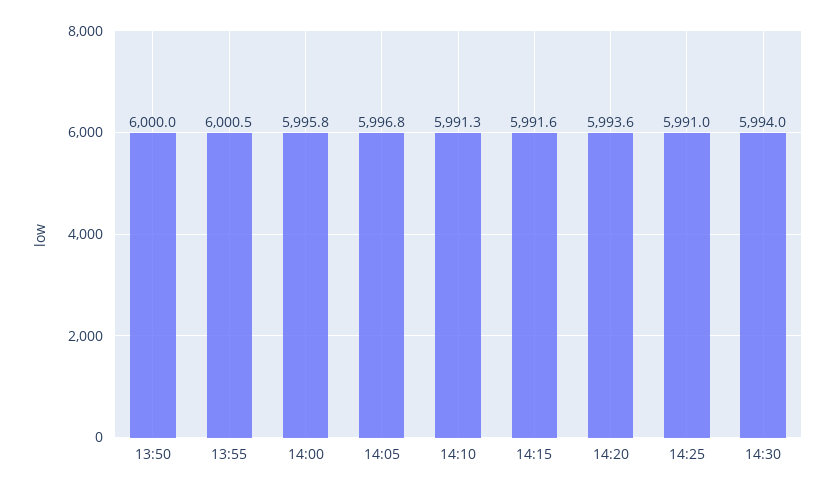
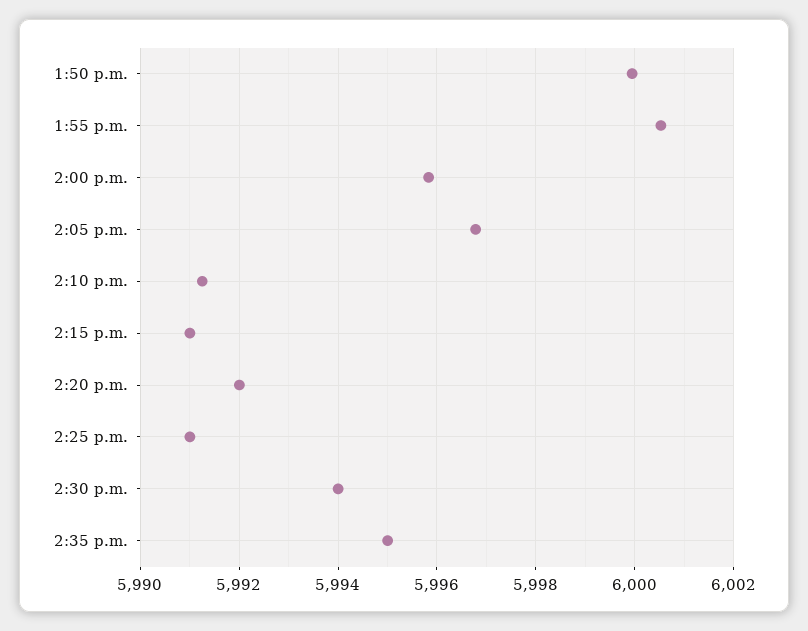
14:15: 5991.6 -> 5991
14:20: 5993.6 -> 5992
2:35 p.m.: none -> 5995

